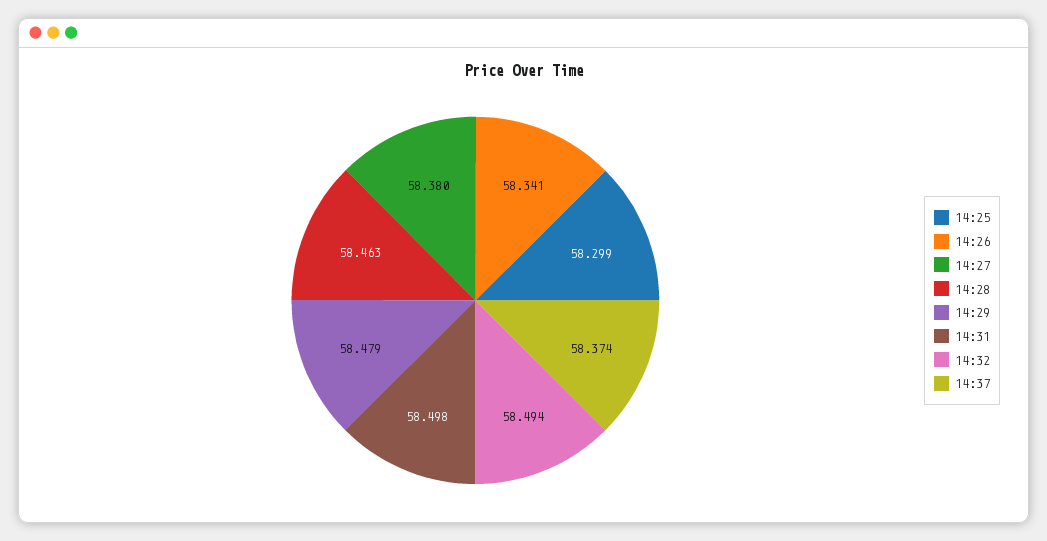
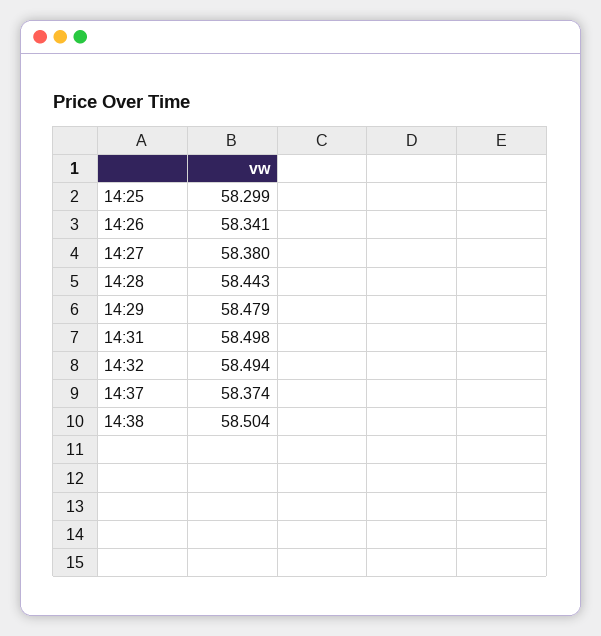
14:28: 58.463 -> 58.443
14:38: none -> 58.504

